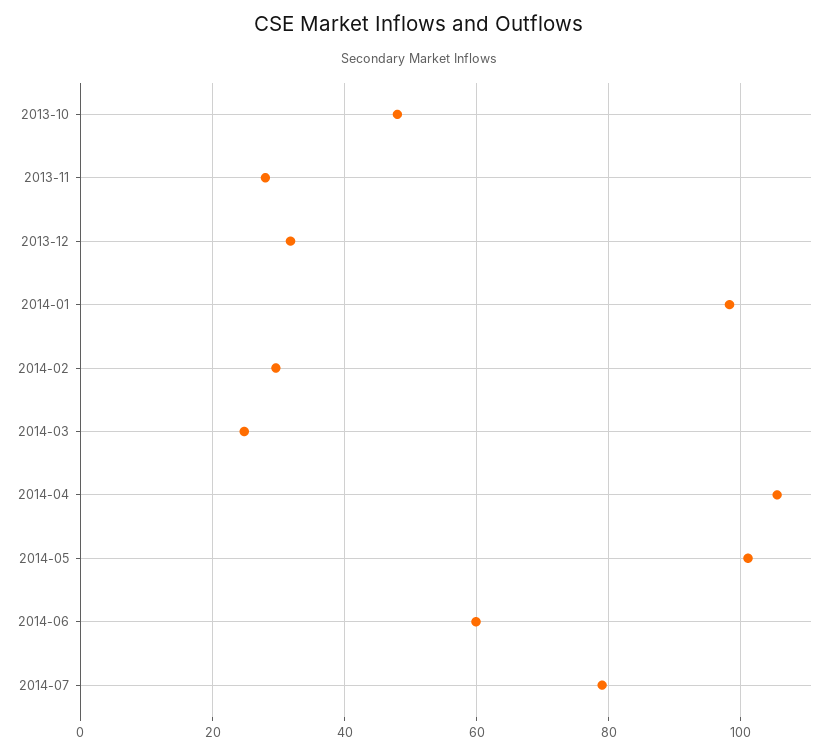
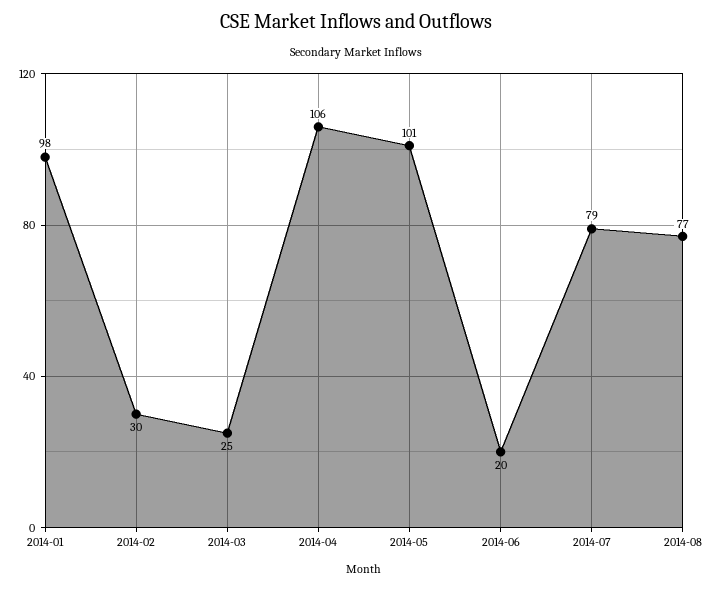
2013-10: 48 -> none
2013-11: 28 -> none
2013-12: 32 -> none
2014-06: 60 -> 20
2014-08: none -> 77

